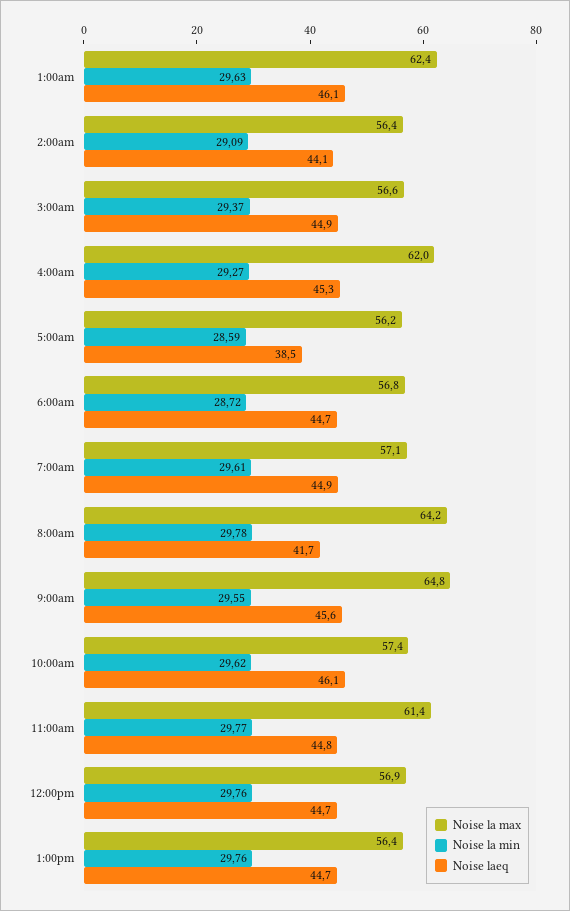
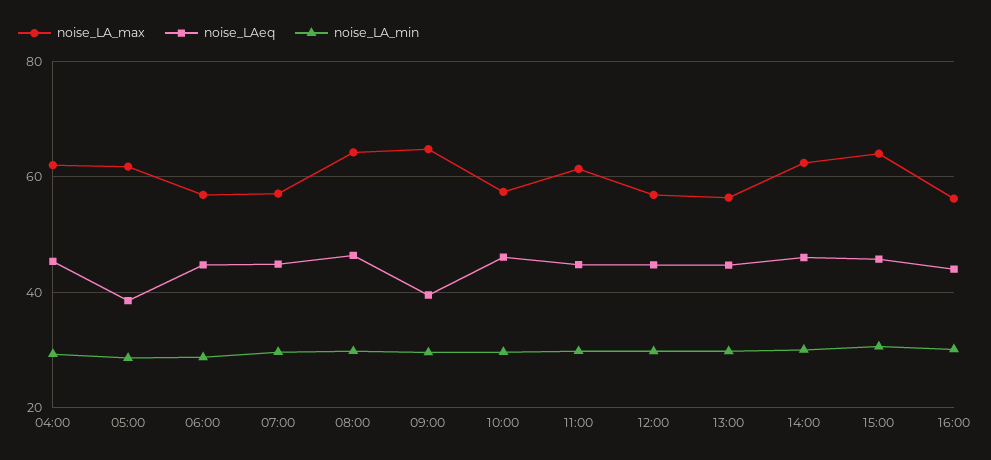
Noise la max, 1:00am: 62.4 -> none
Noise la min, 1:00am: 29.63 -> none
Noise laeq, 1:00am: 46.1 -> none
Noise la max, 2:00am: 56.4 -> none
Noise la min, 2:00am: 29.09 -> none
Noise laeq, 2:00am: 44.1 -> none
Noise la max, 3:00am: 56.6 -> none
Noise la min, 3:00am: 29.37 -> none
Noise laeq, 3:00am: 44.9 -> none
Noise la max, 5:00am: 56.2 -> 62
Noise laeq, 8:00am: 41.7 -> 46
Noise laeq, 9:00am: 45.6 -> 40
Noise la max, 14:00: none -> 62
Noise laeq, 14:00: none -> 46
Noise la min, 14:00: none -> 30
Noise la max, 15:00: none -> 64
Noise laeq, 15:00: none -> 46
Noise la min, 15:00: none -> 30
Noise la max, 16:00: none -> 56
Noise laeq, 16:00: none -> 44
Noise la min, 16:00: none -> 30

